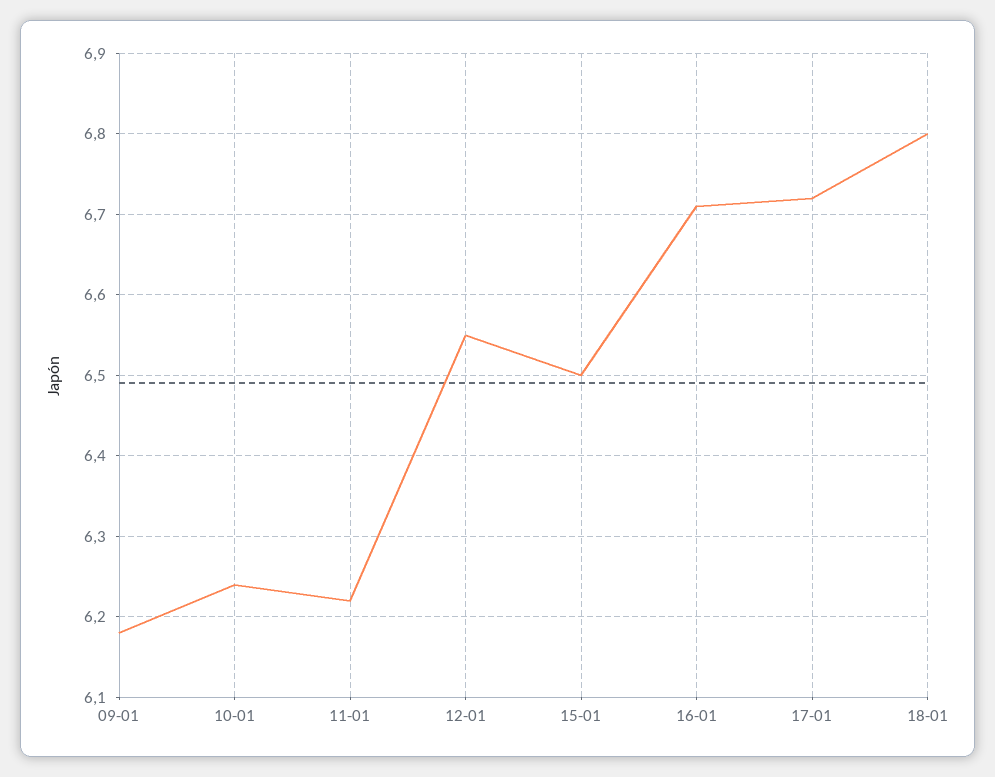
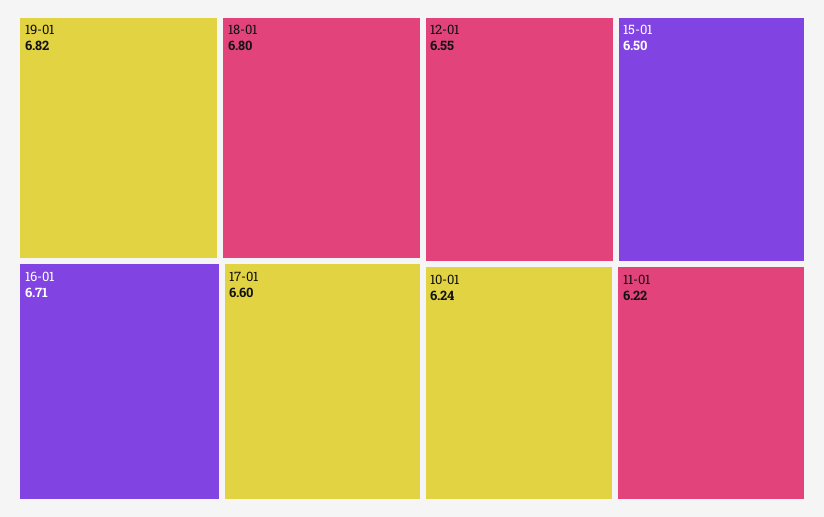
09-01: 6.18 -> none
17-01: 6.72 -> 6.6
19-01: none -> 6.82

